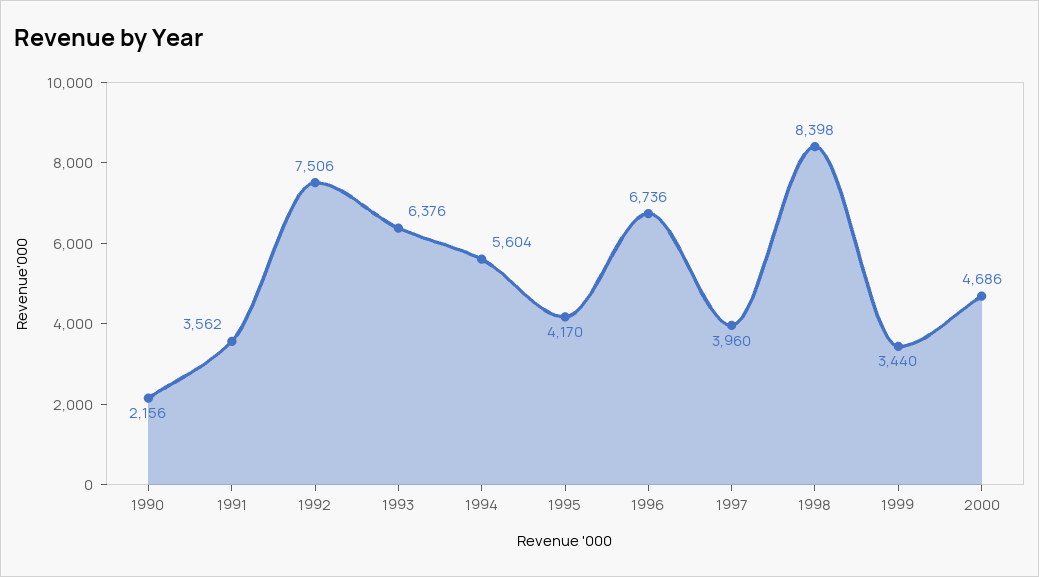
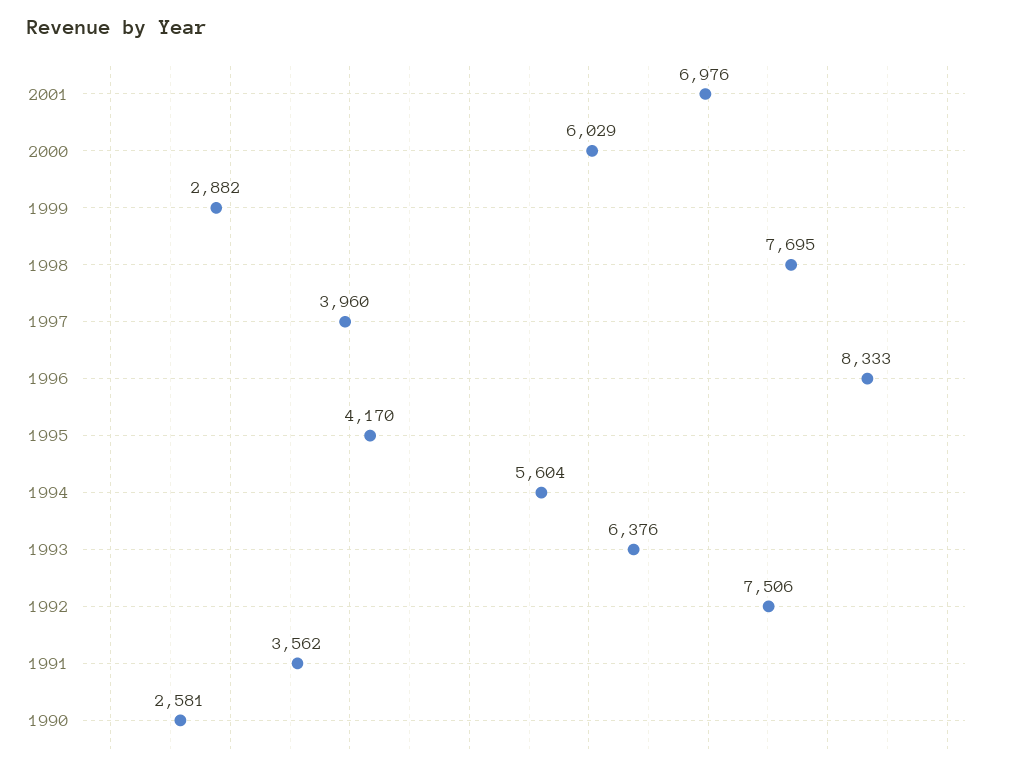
1990: 2156 -> 2581
1996: 6736 -> 8333
1998: 8398 -> 7695
1999: 3440 -> 2882
2000: 4686 -> 6029
2001: none -> 6976

